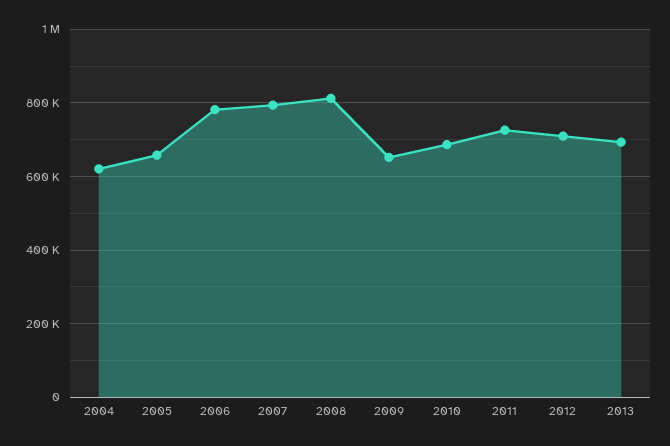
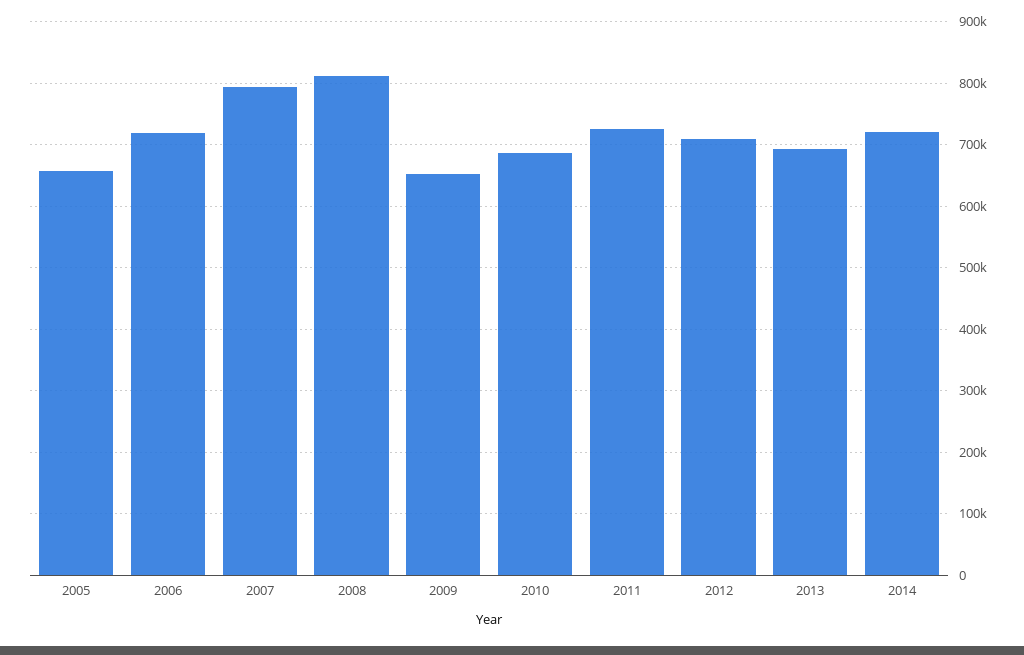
2004: 620000 -> none
2006: 780000 -> 720000
2014: none -> 720000

